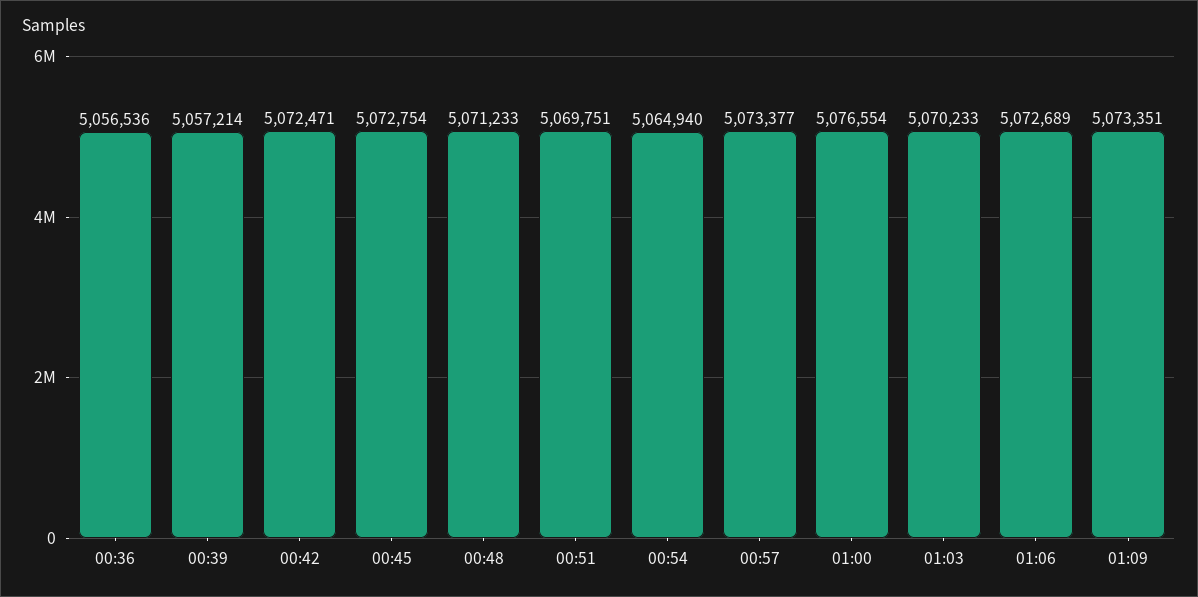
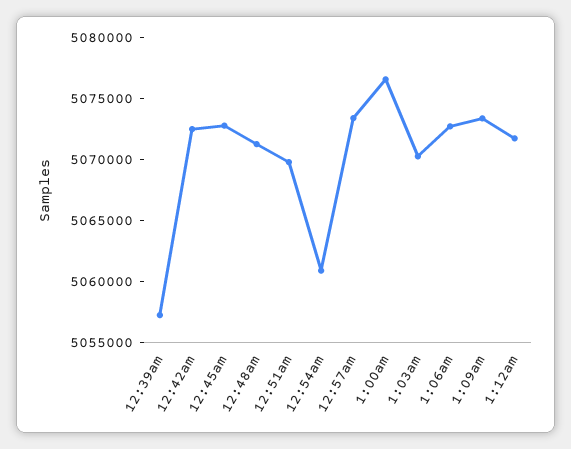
00:36: 5056536 -> none
00:54: 5064940 -> 5061000
1:12am: none -> 5072000

